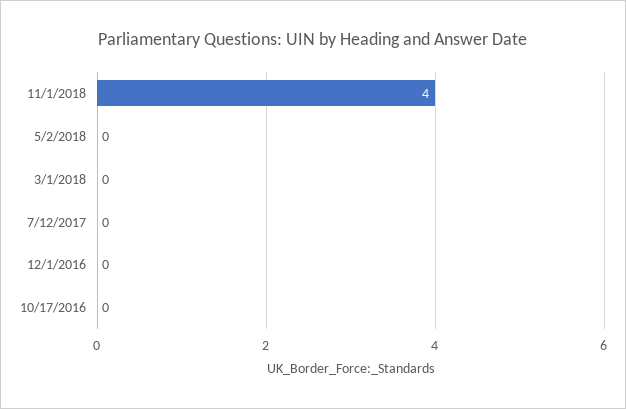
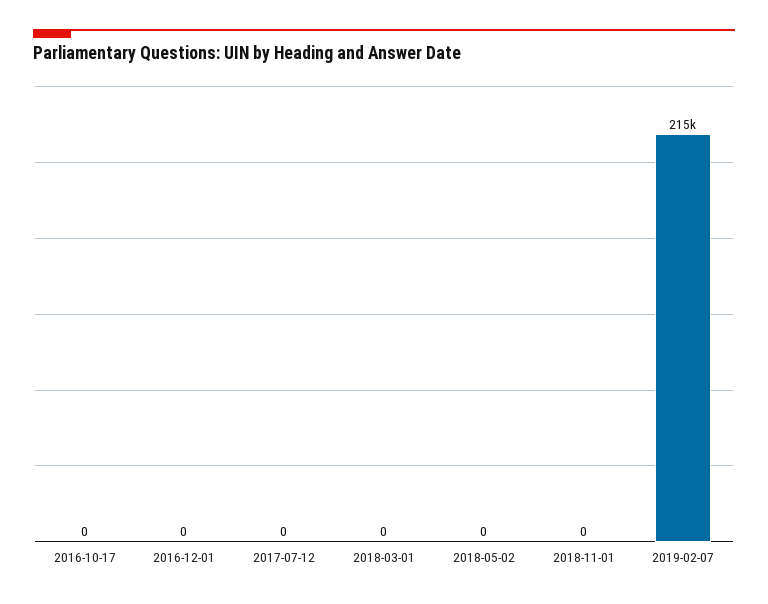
11/1/2018: 4 -> 0
2019-02-07: none -> 215000

